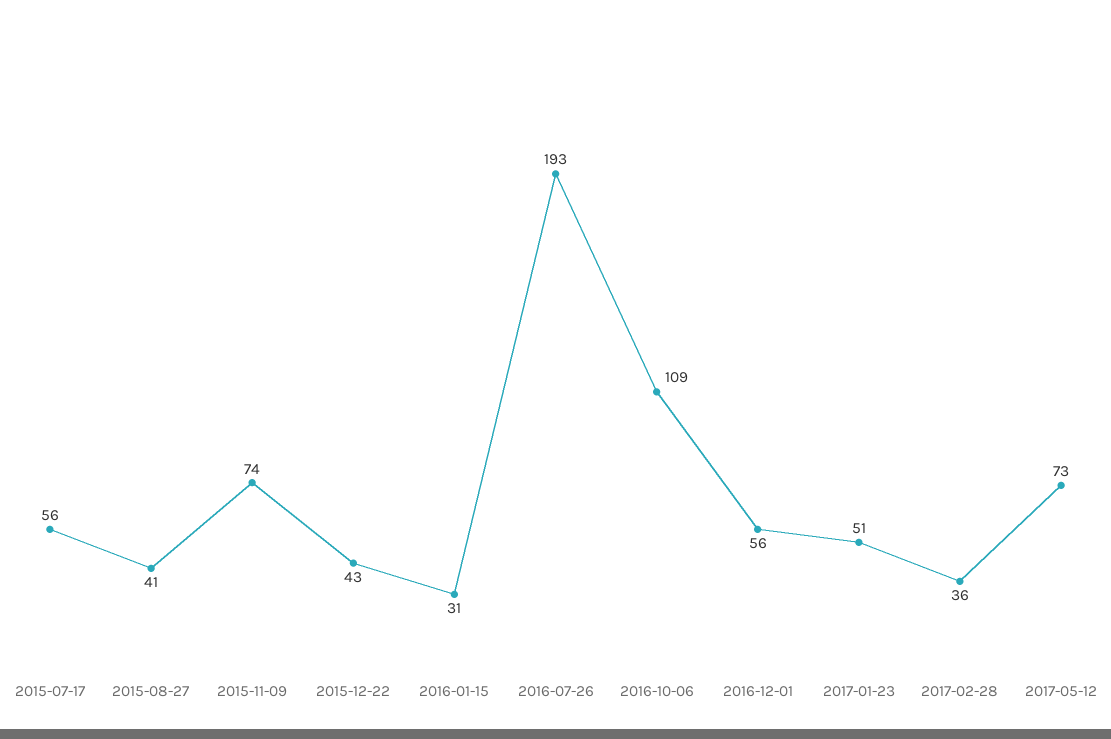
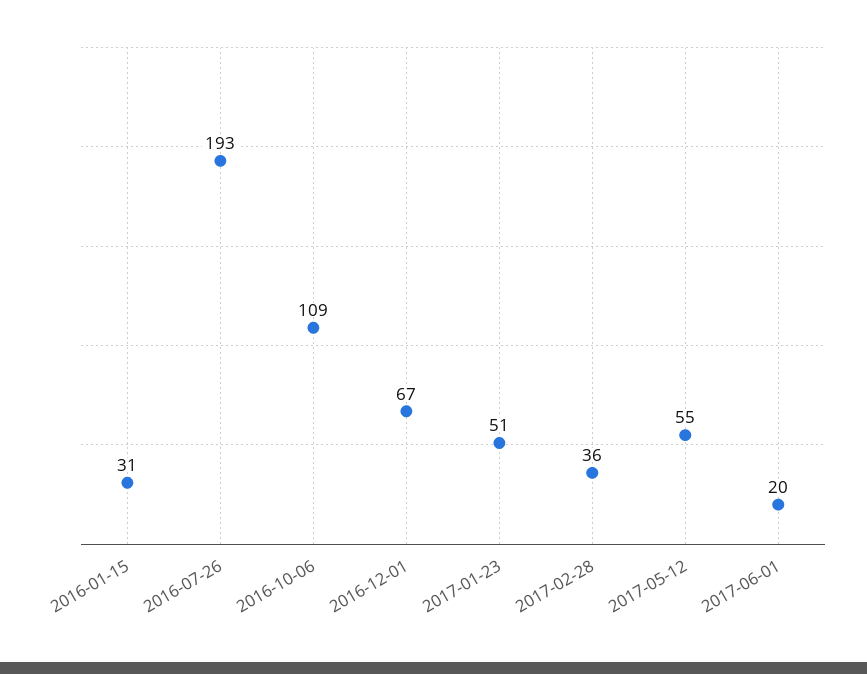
2015-07-17: 56 -> none
2015-08-27: 41 -> none
2015-11-09: 74 -> none
2015-12-22: 43 -> none
2016-12-01: 56 -> 67
2017-05-12: 73 -> 55
2017-06-01: none -> 20

